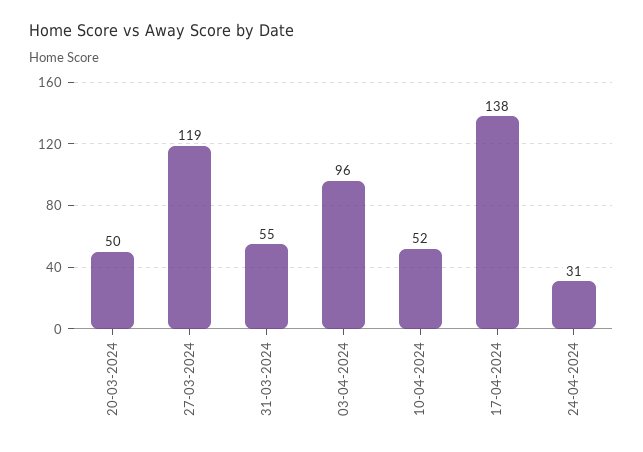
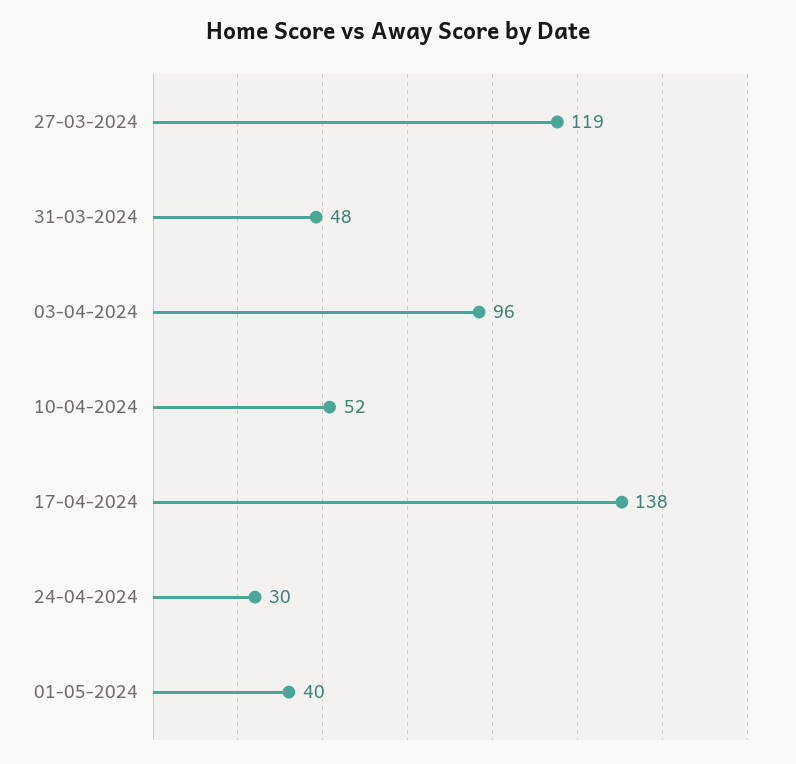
20-03-2024: 50 -> none
31-03-2024: 55 -> 48
24-04-2024: 31 -> 30
01-05-2024: none -> 40

